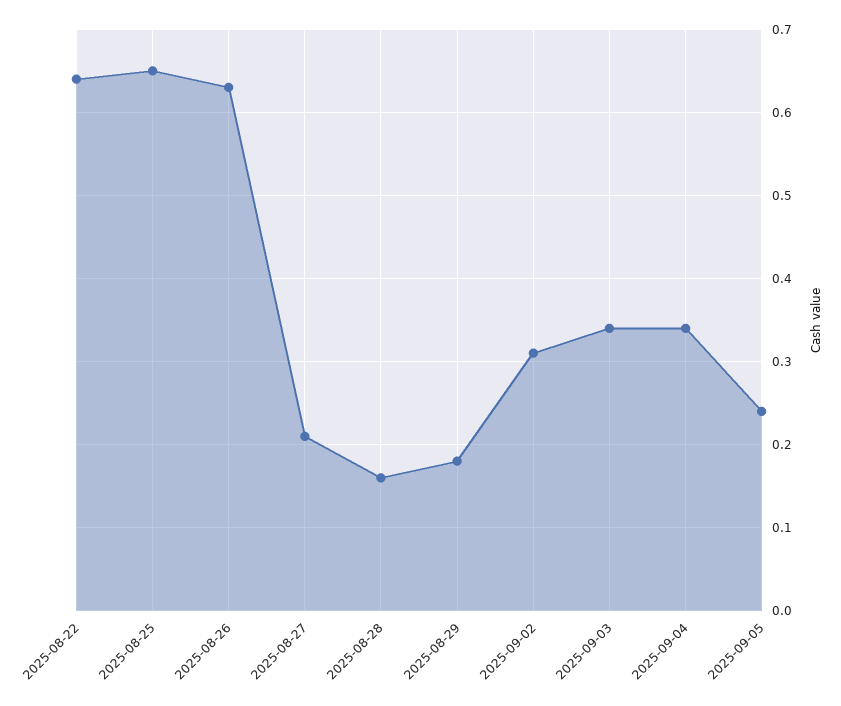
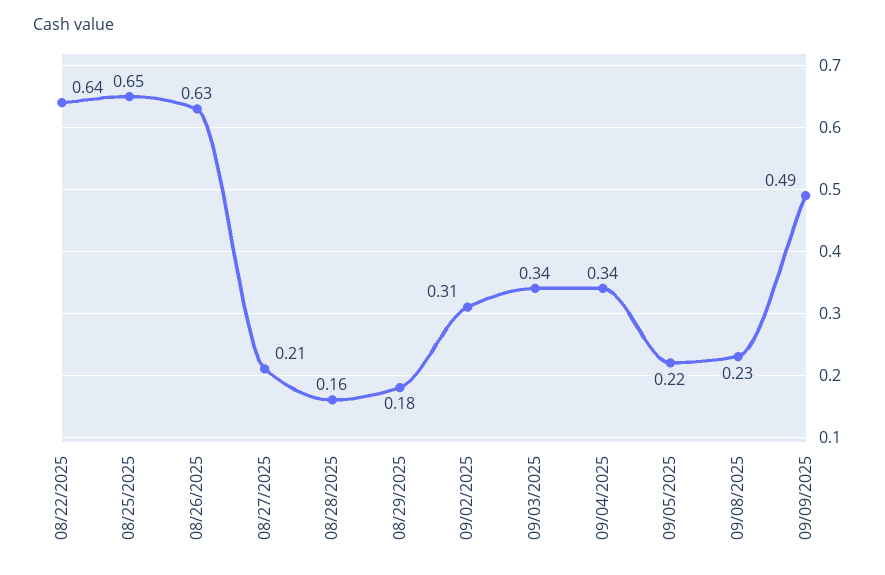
2025-09-05: 0.24 -> 0.22
09/08/2025: none -> 0.23
09/09/2025: none -> 0.49

